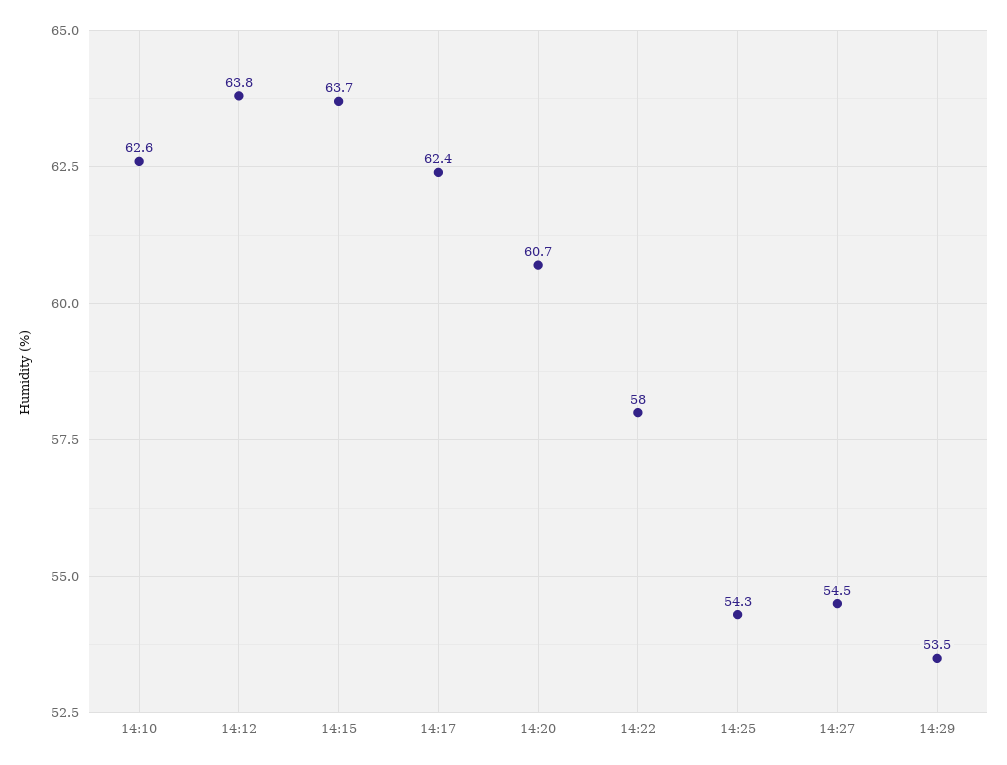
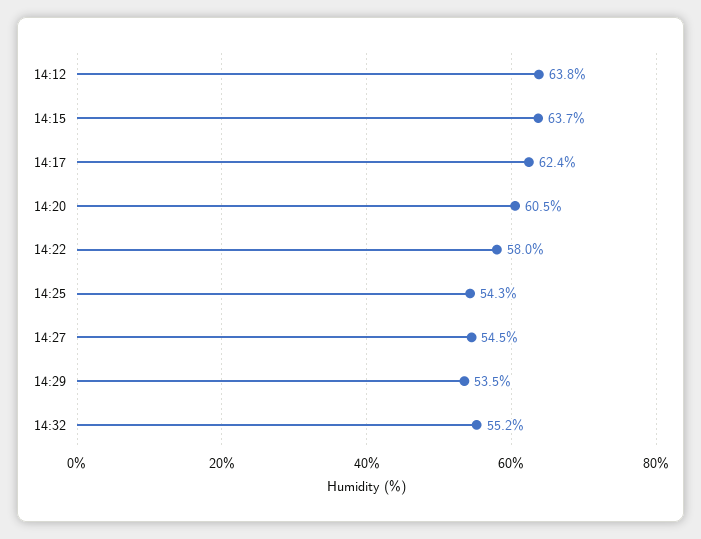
14:10: 62.6 -> none
14:20: 60.7 -> 60.5
14:32: none -> 55.2

